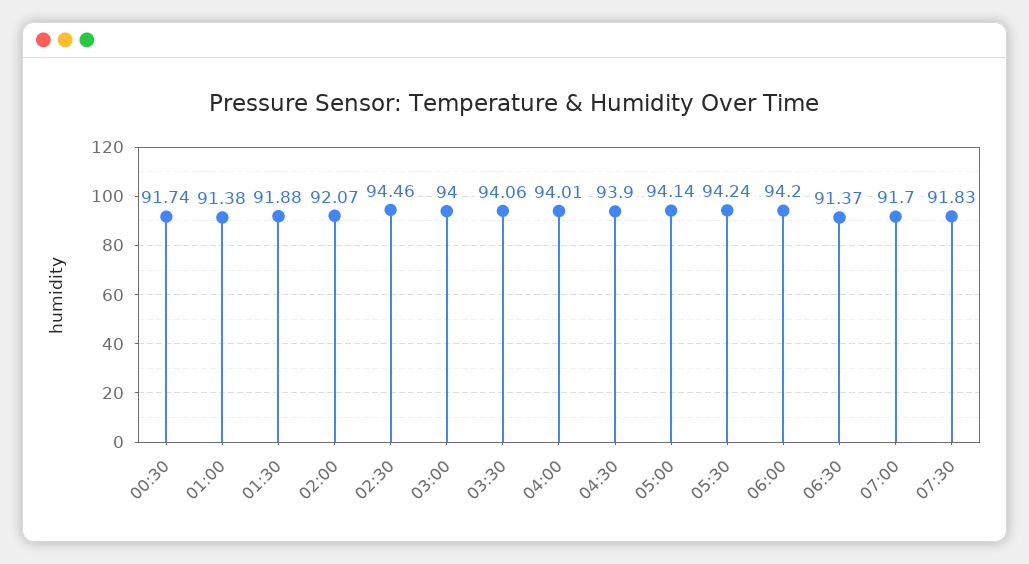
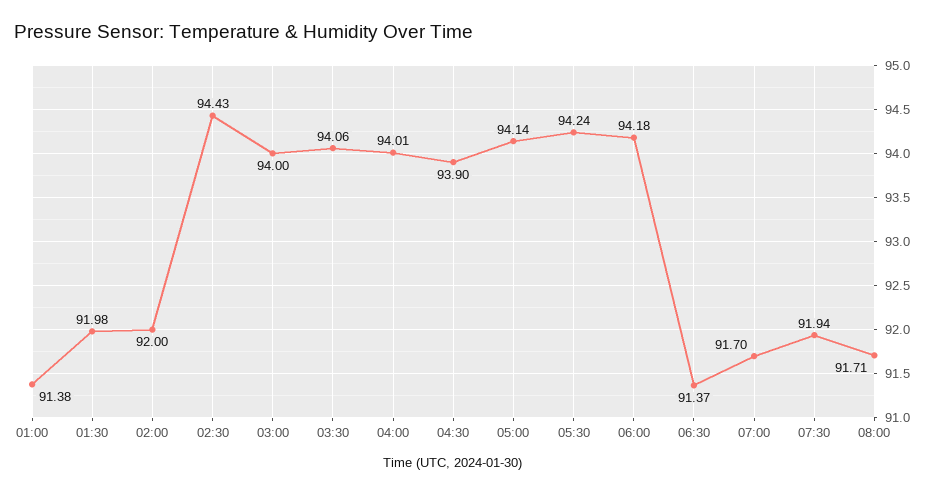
00:30: 91.74 -> none
01:30: 91.88 -> 91.98
02:00: 92.07 -> 92
02:30: 94.46 -> 94.43
06:00: 94.2 -> 94.18
07:30: 91.83 -> 91.94
08:00: none -> 91.71

